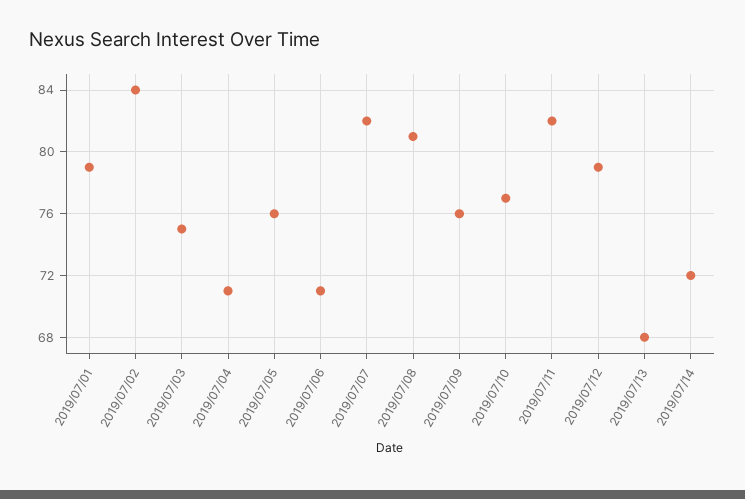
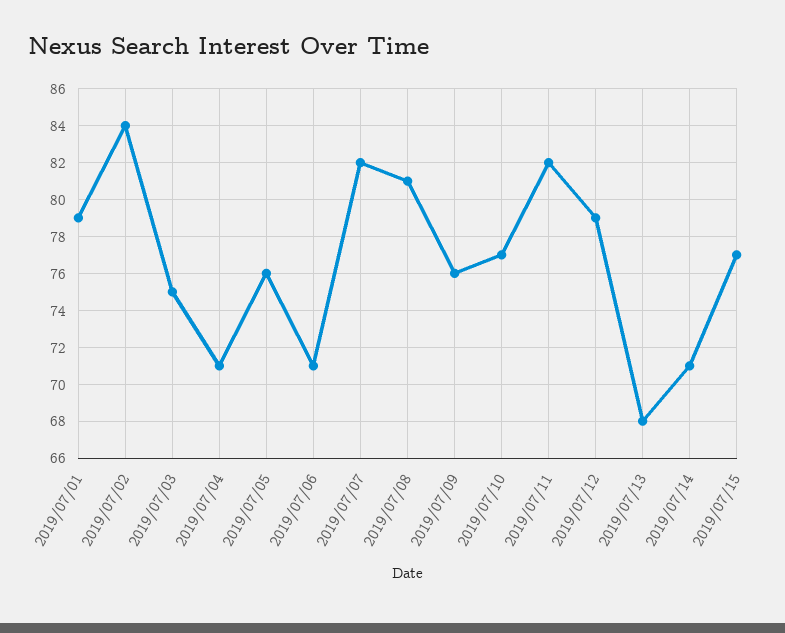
2019/07/14: 72 -> 71
2019/07/15: none -> 77

